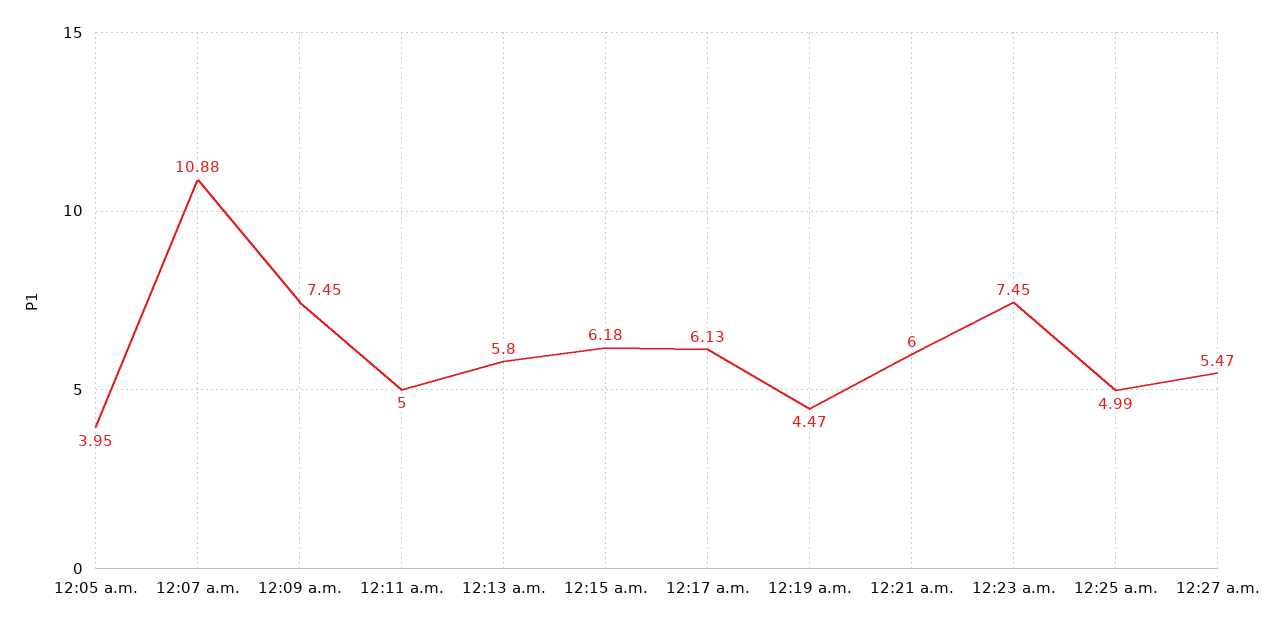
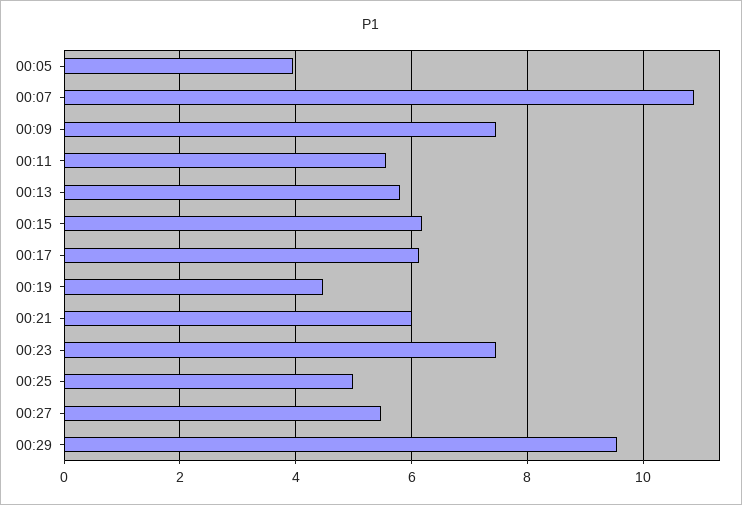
12:11 a.m.: 5 -> 5.6
00:29: none -> 9.6

